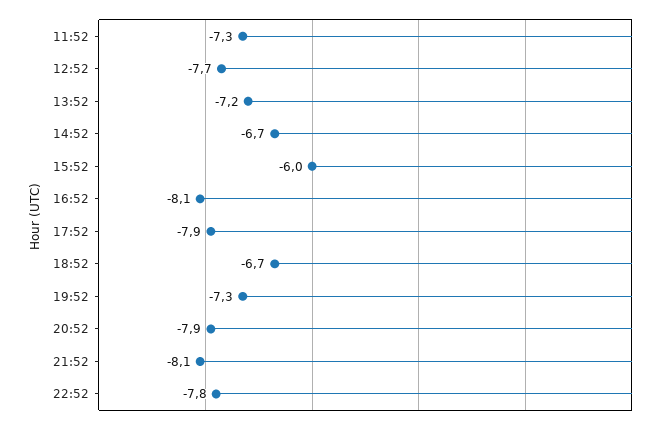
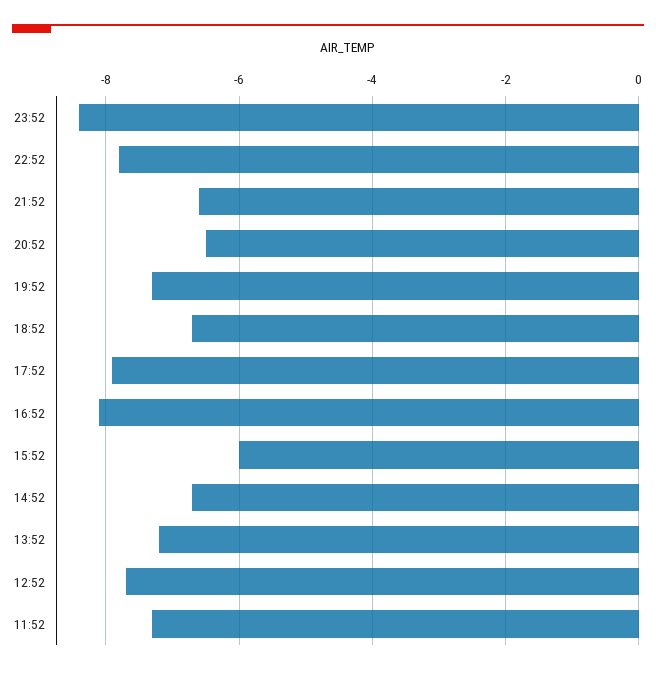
20:52: -7.9 -> -6.5
21:52: -8.1 -> -6.5
23:52: none -> -8.5

